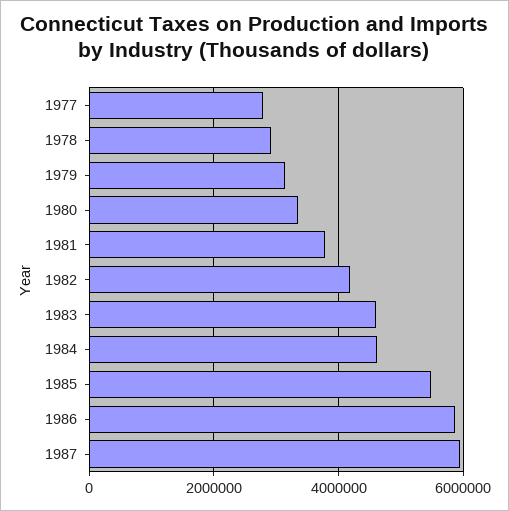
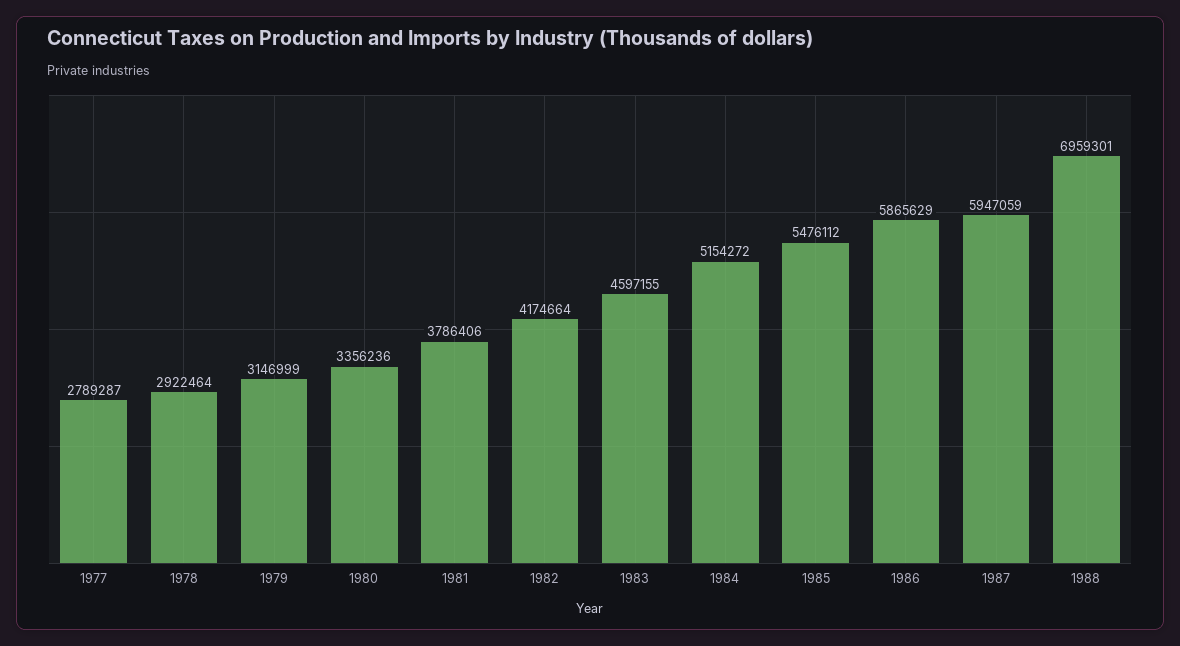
1984: 4600000 -> 5154272
1988: none -> 6959301

